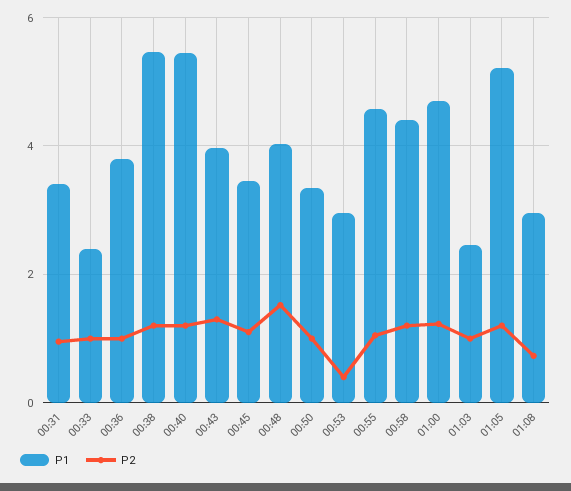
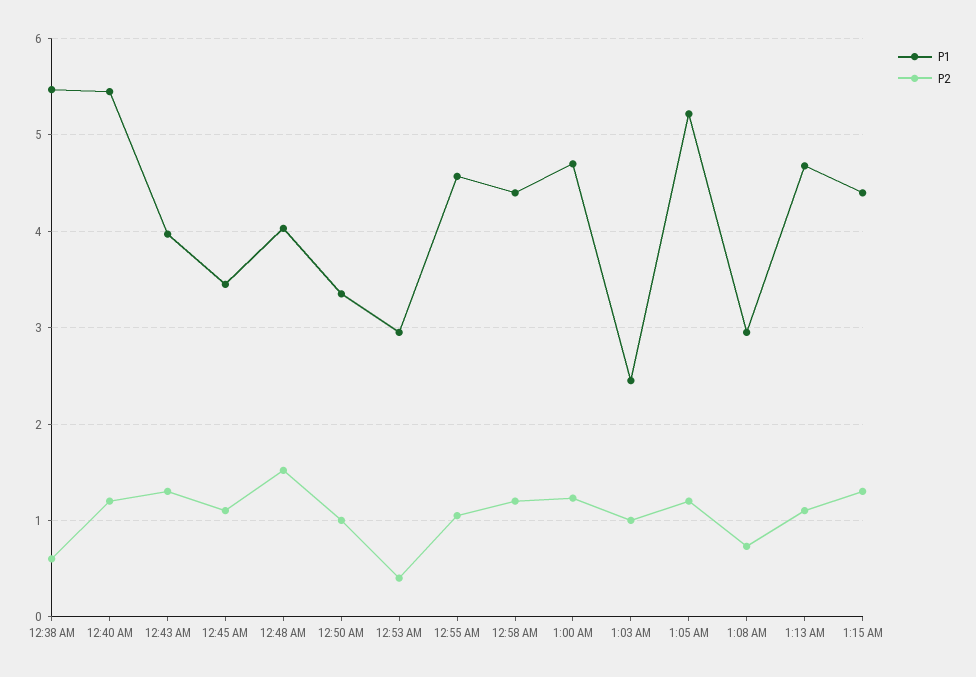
P1, 00:31: 3.4 -> none
P2, 00:31: 1 -> none
P1, 00:33: 2.4 -> none
P2, 00:33: 1 -> none
P1, 00:36: 3.8 -> none
P2, 00:36: 1 -> none
P2, 00:38: 1.2 -> 0.6
P1, 1:13 AM: none -> 4.7
P2, 1:13 AM: none -> 1.1
P1, 1:15 AM: none -> 4.4
P2, 1:15 AM: none -> 1.3

